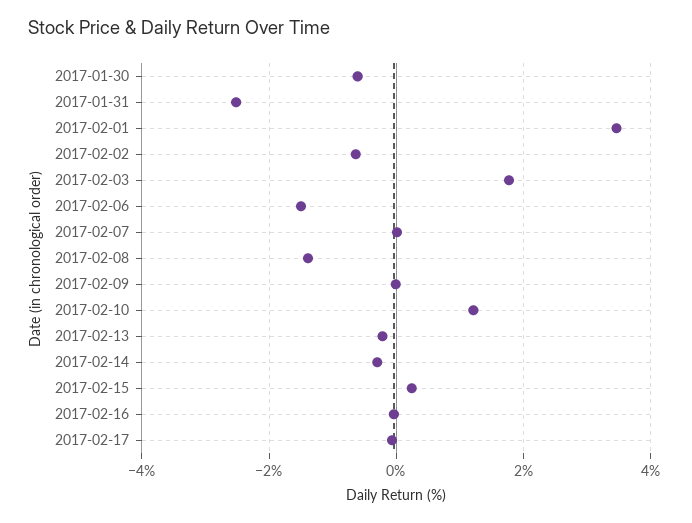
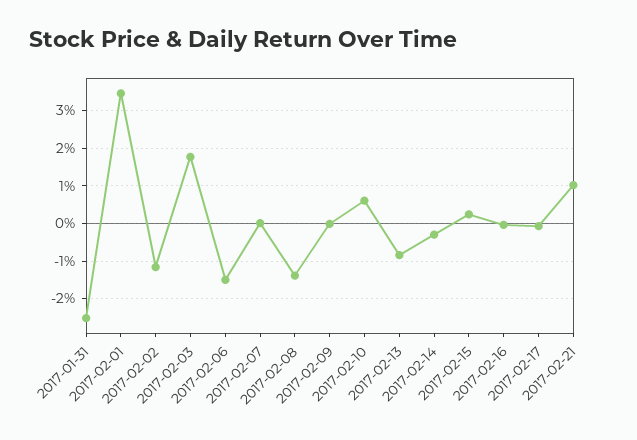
2017-01-30: -0.6 -> none
2017-02-02: -0.6 -> -1.2
2017-02-10: 1.2 -> 0.6
2017-02-13: -0.2 -> -0.8
2017-02-21: none -> 1

